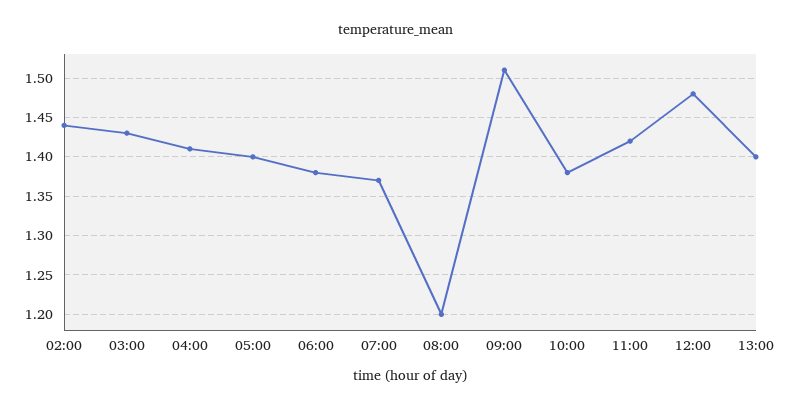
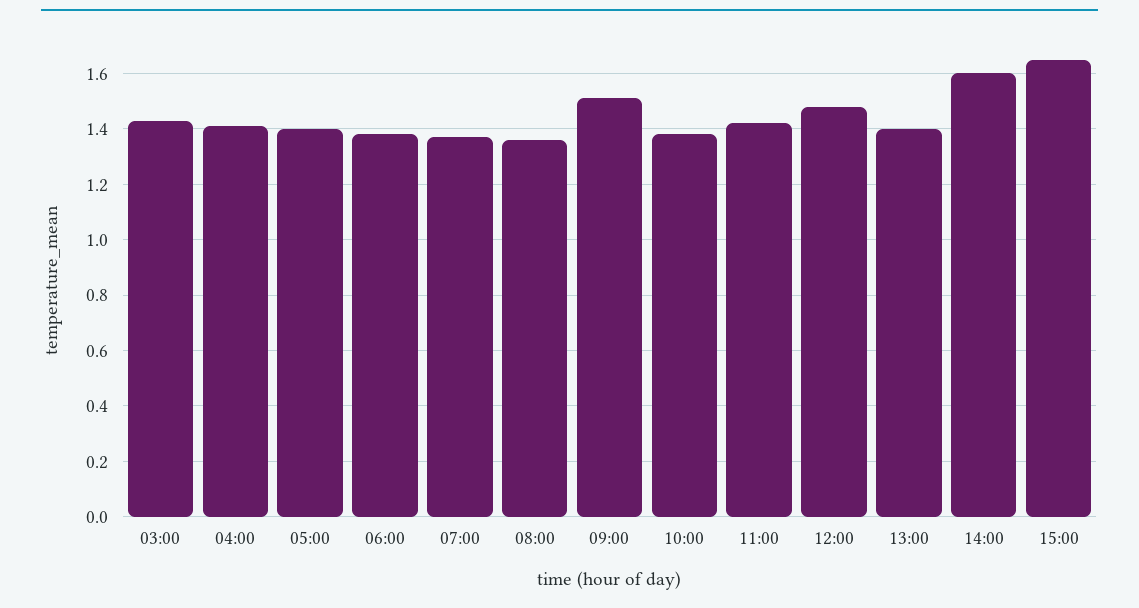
02:00: 1.44 -> none
08:00: 1.2 -> 1.35
14:00: none -> 1.6
15:00: none -> 1.65

